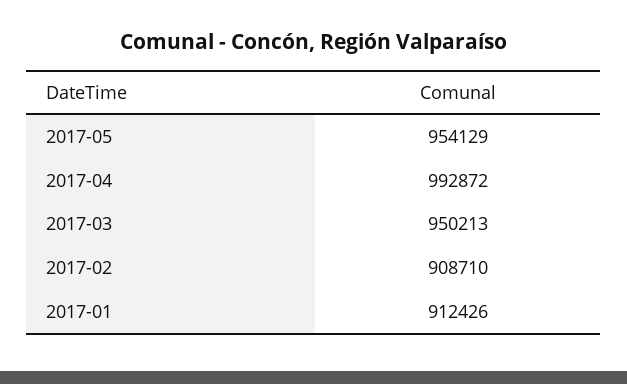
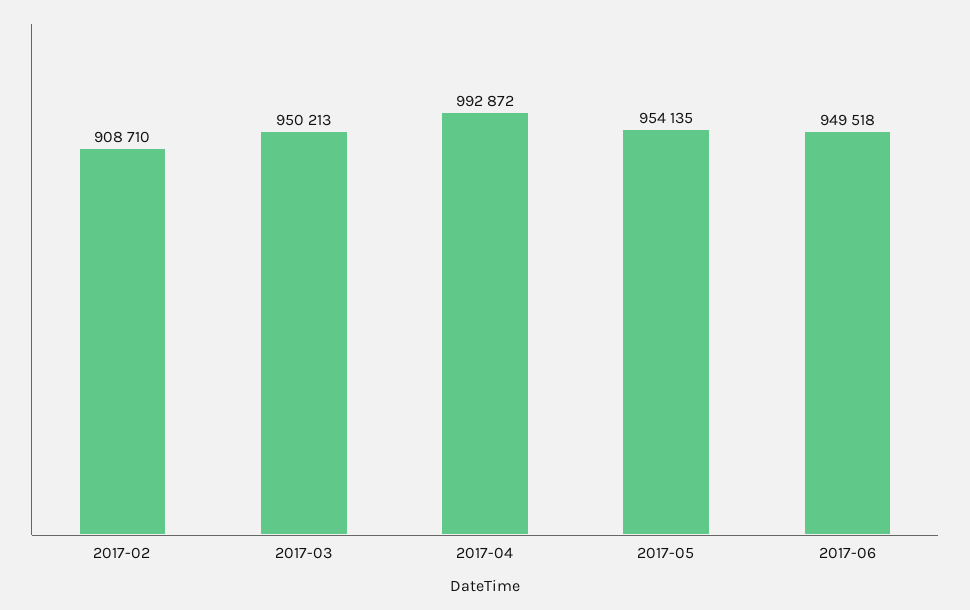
2017-05: 954129 -> 954135
2017-01: 912426 -> none
2017-06: none -> 949518

